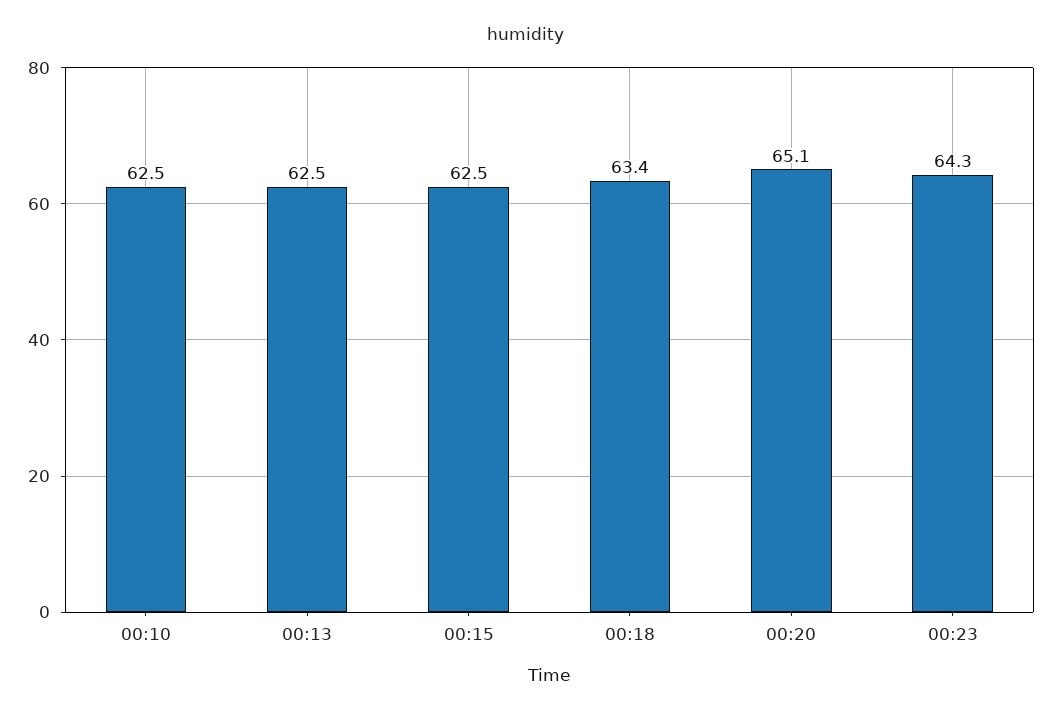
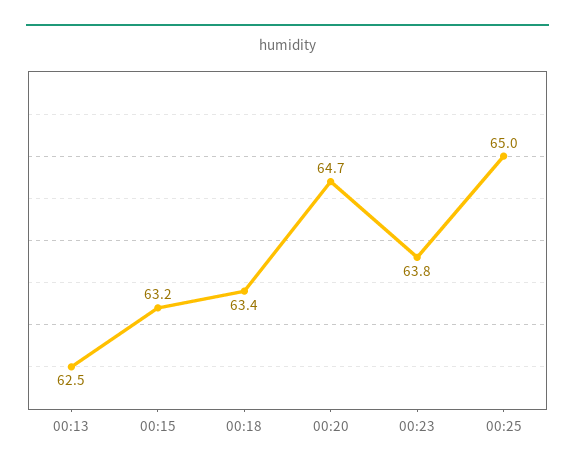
00:10: 62.5 -> none
00:15: 62.5 -> 63.2
00:20: 65.1 -> 64.7
00:23: 64.3 -> 63.8
00:25: none -> 65

